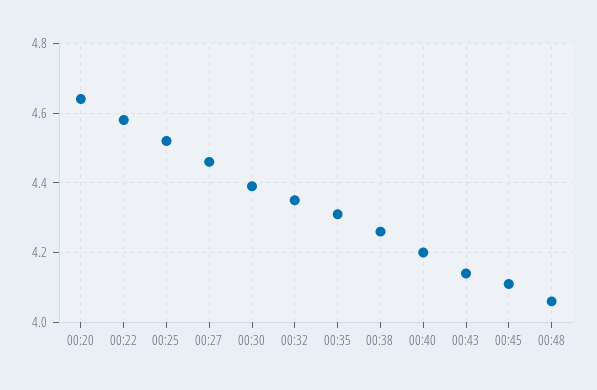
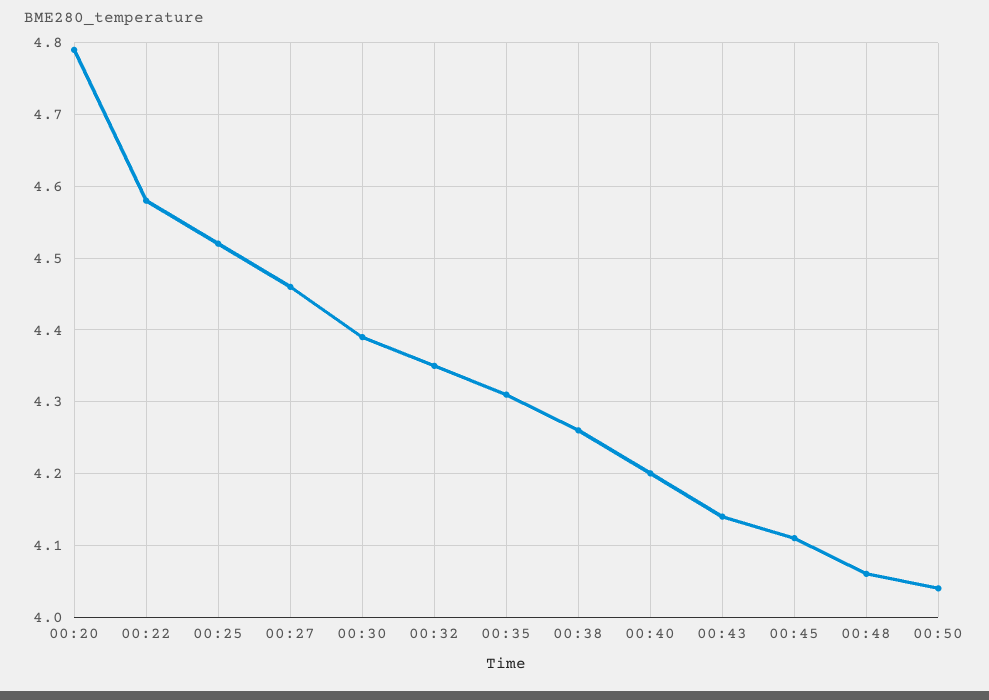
00:20: 4.65 -> 4.79
00:50: none -> 4.04

